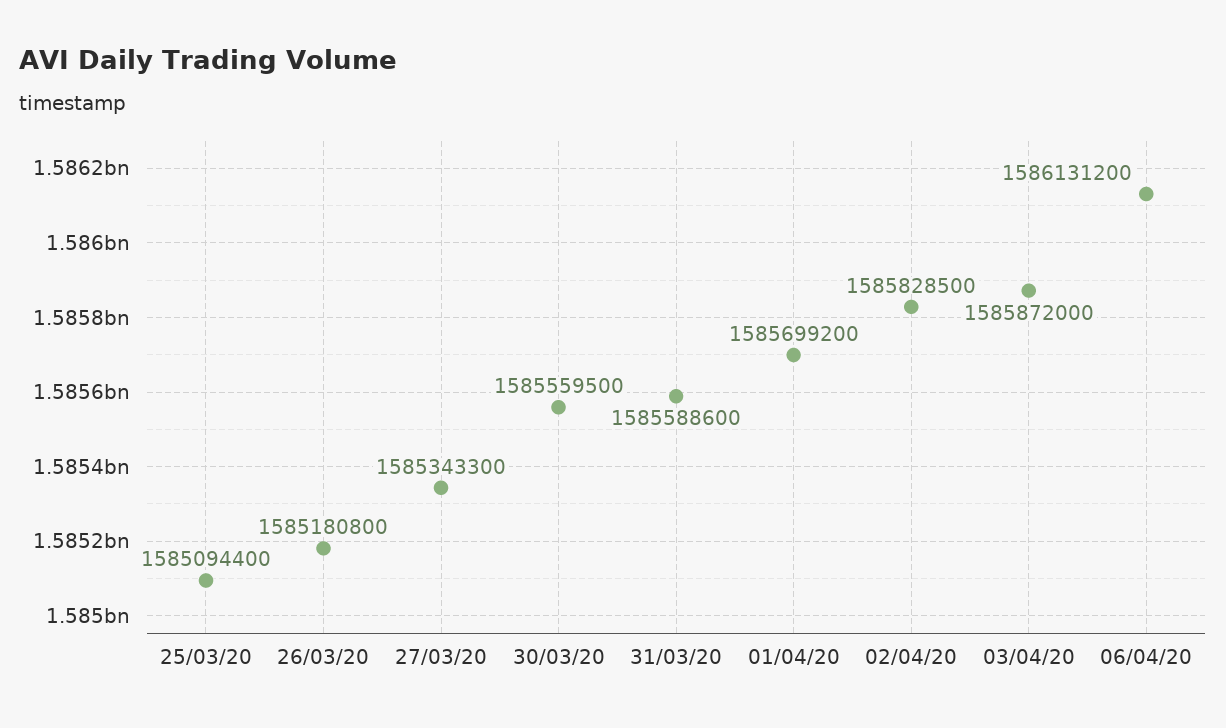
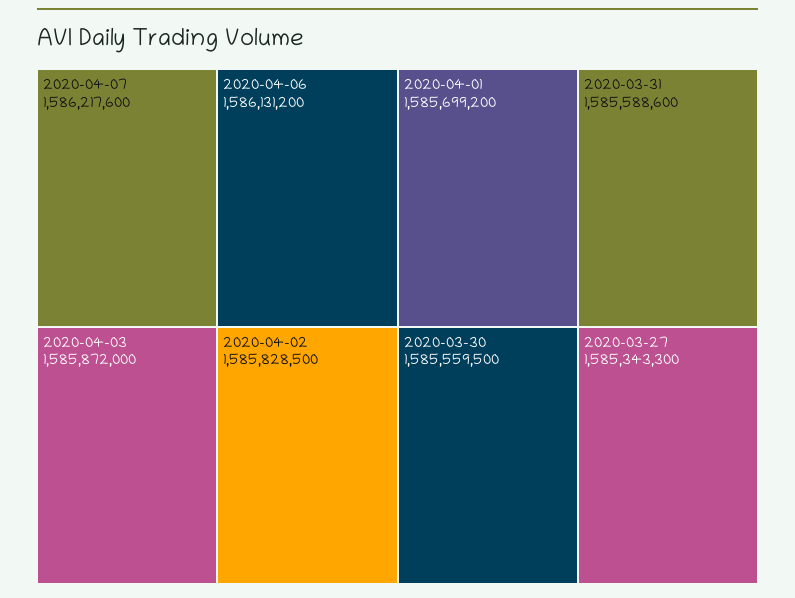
25/03/20: 1585094400 -> none
26/03/20: 1585180800 -> none
2020-04-07: none -> 1586217600

